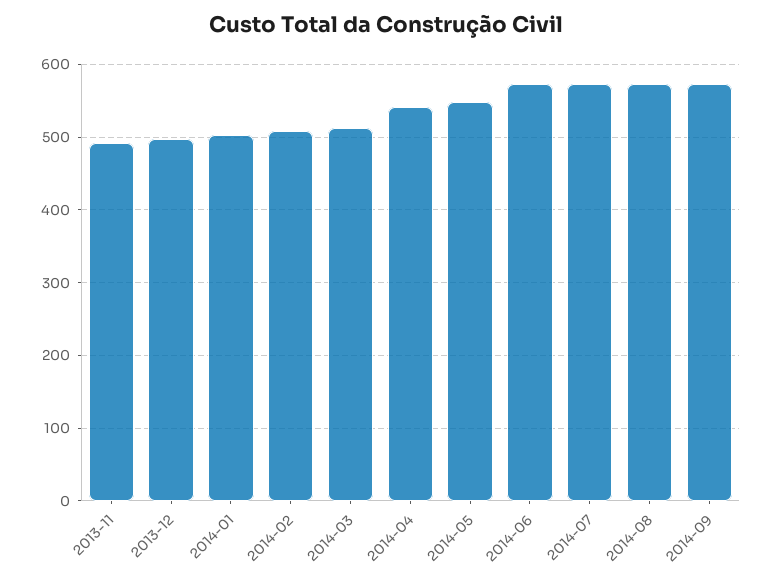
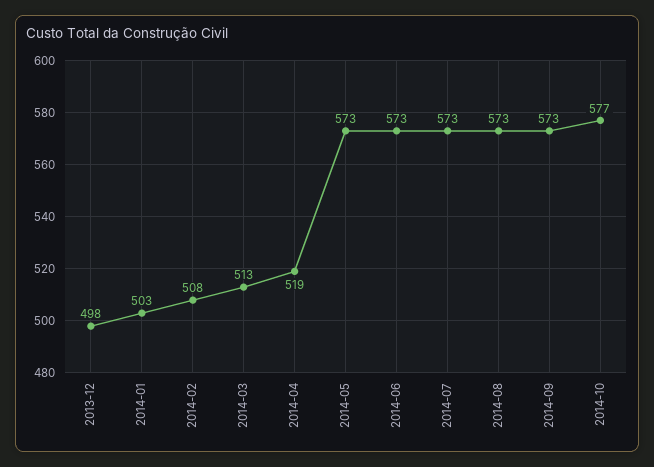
2013-11: 490 -> none
2014-04: 540 -> 519
2014-05: 550 -> 573
2014-10: none -> 577

